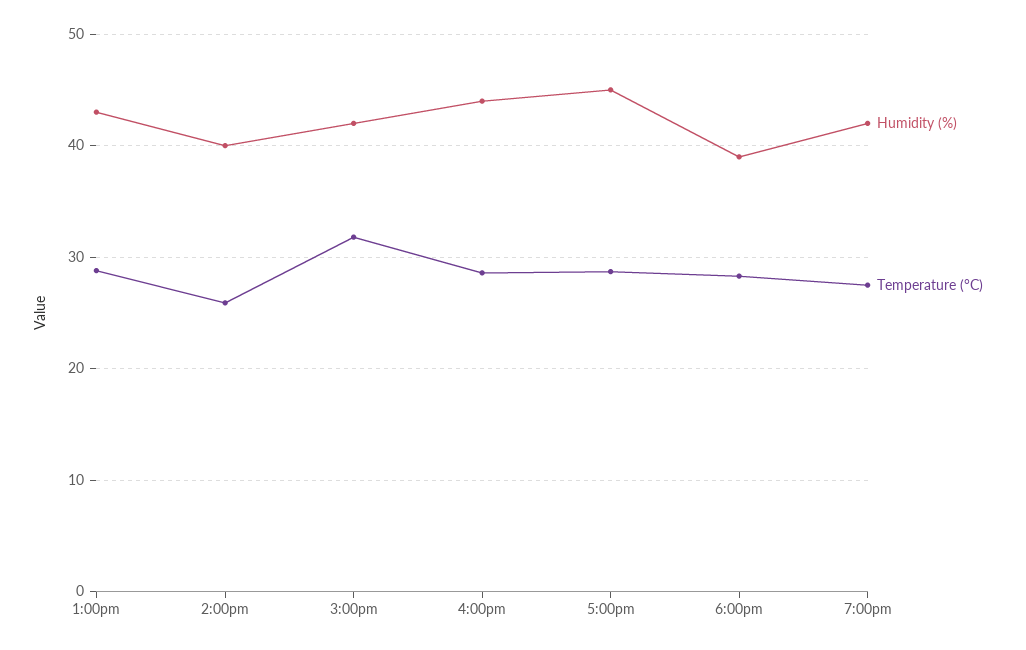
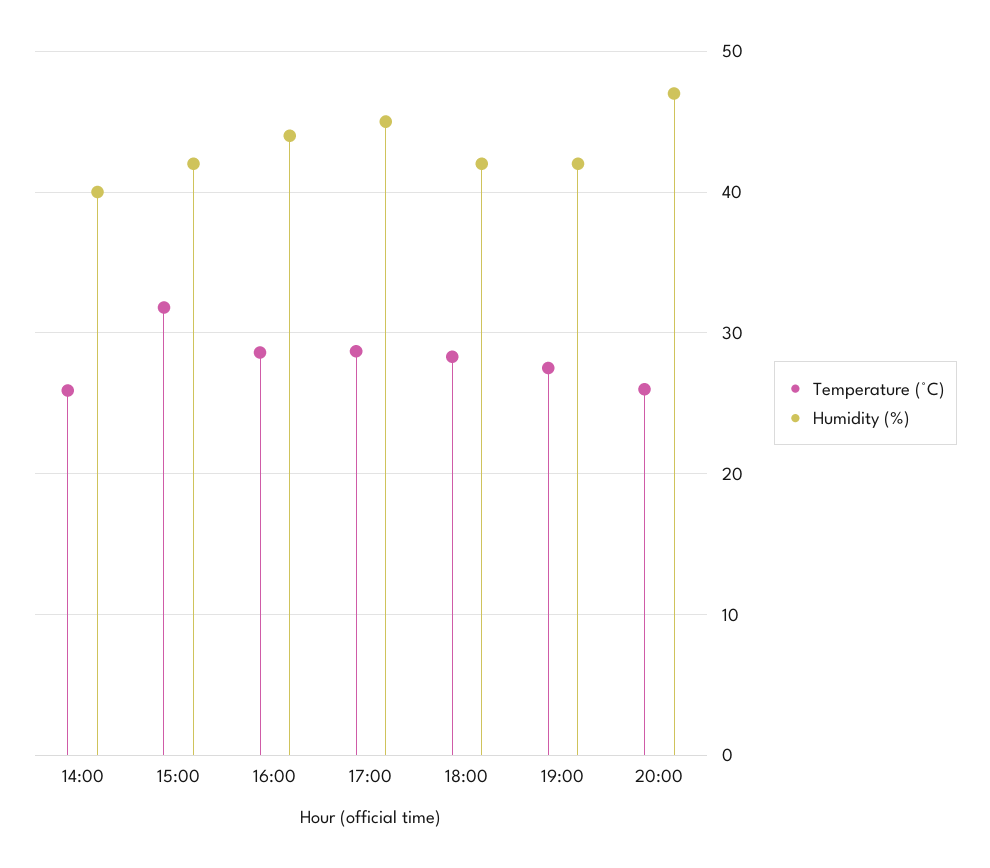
Humidity (%), 1:00pm: 43 -> none
Temperature (°C), 1:00pm: 29 -> none
Humidity (%), 6:00pm: 39 -> 42
Temperature (°C), 20:00: none -> 26
Humidity (%), 20:00: none -> 47

